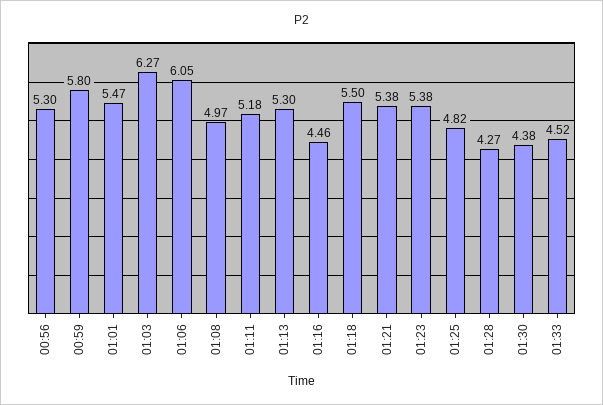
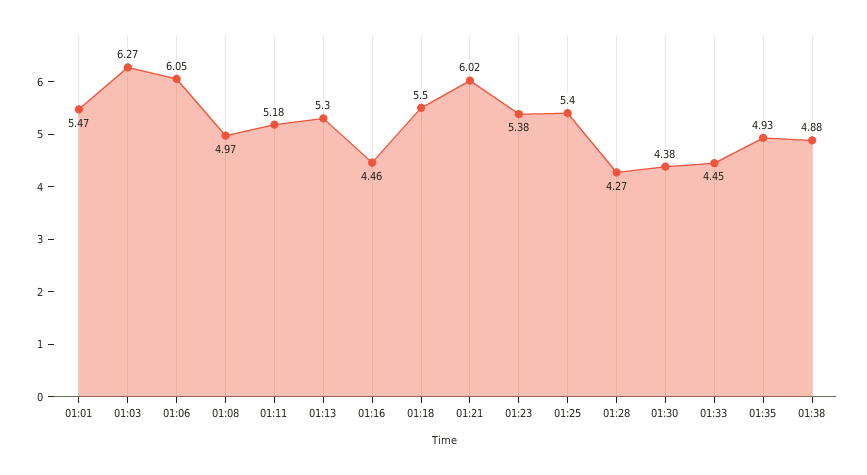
00:56: 5.3 -> none
00:59: 5.8 -> none
01:21: 5.38 -> 6.02
01:25: 4.82 -> 5.4
01:33: 4.52 -> 4.45
01:35: none -> 4.93
01:38: none -> 4.88

